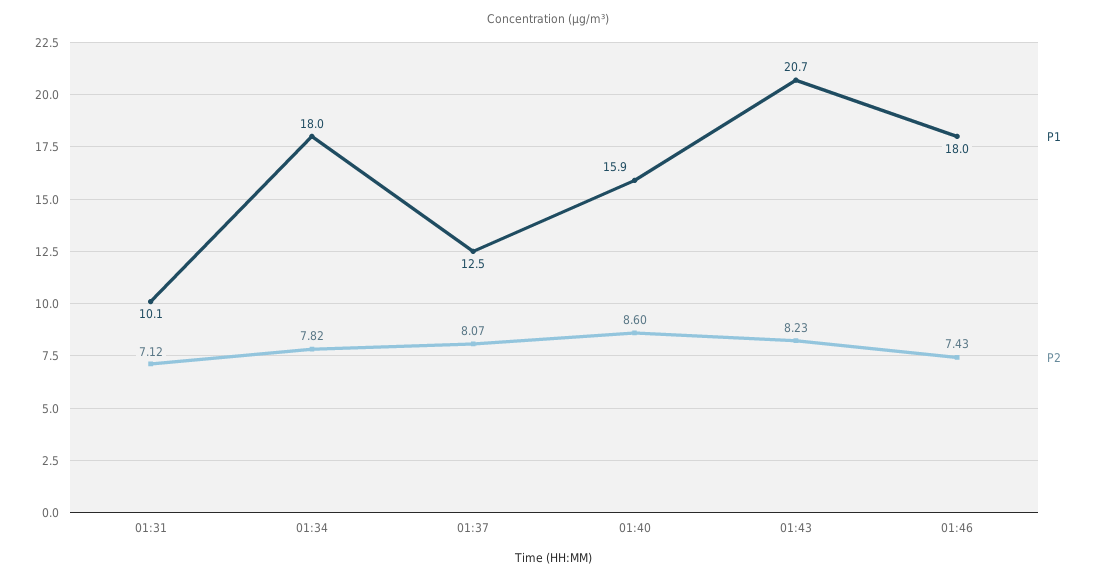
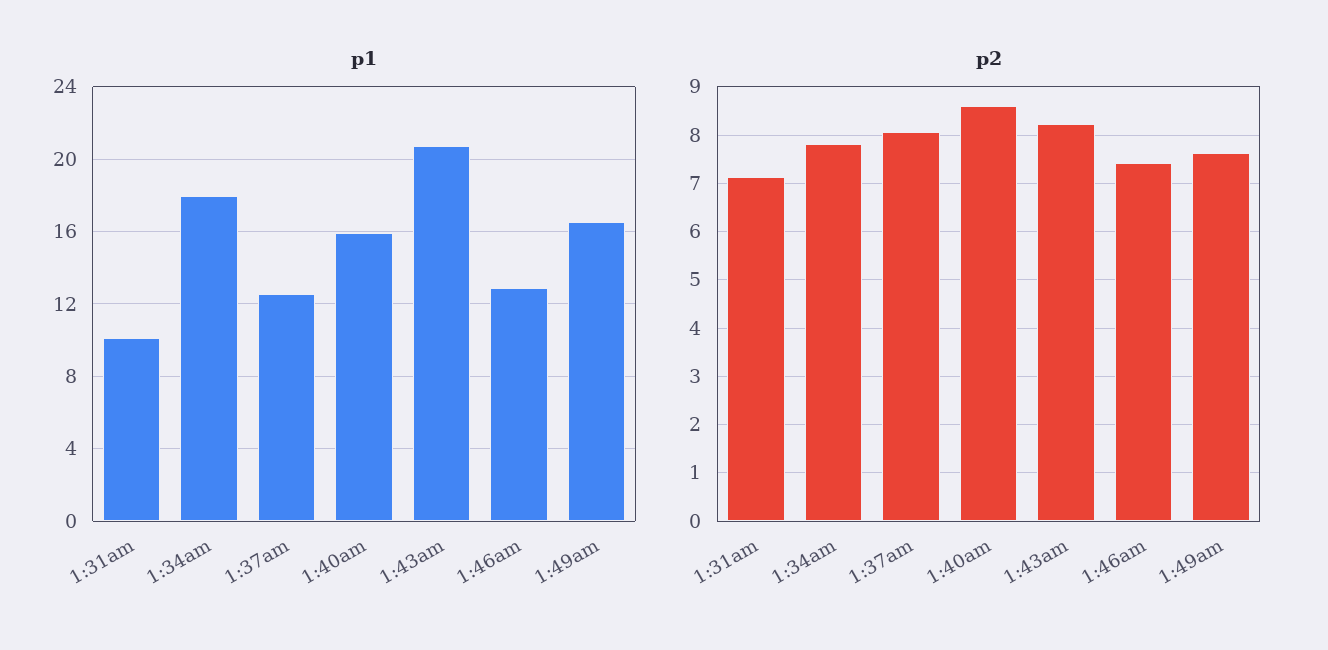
P1, 01:46: 18 -> 13
P1, 1:49am: none -> 16.5
P2, 1:49am: none -> 7.6

